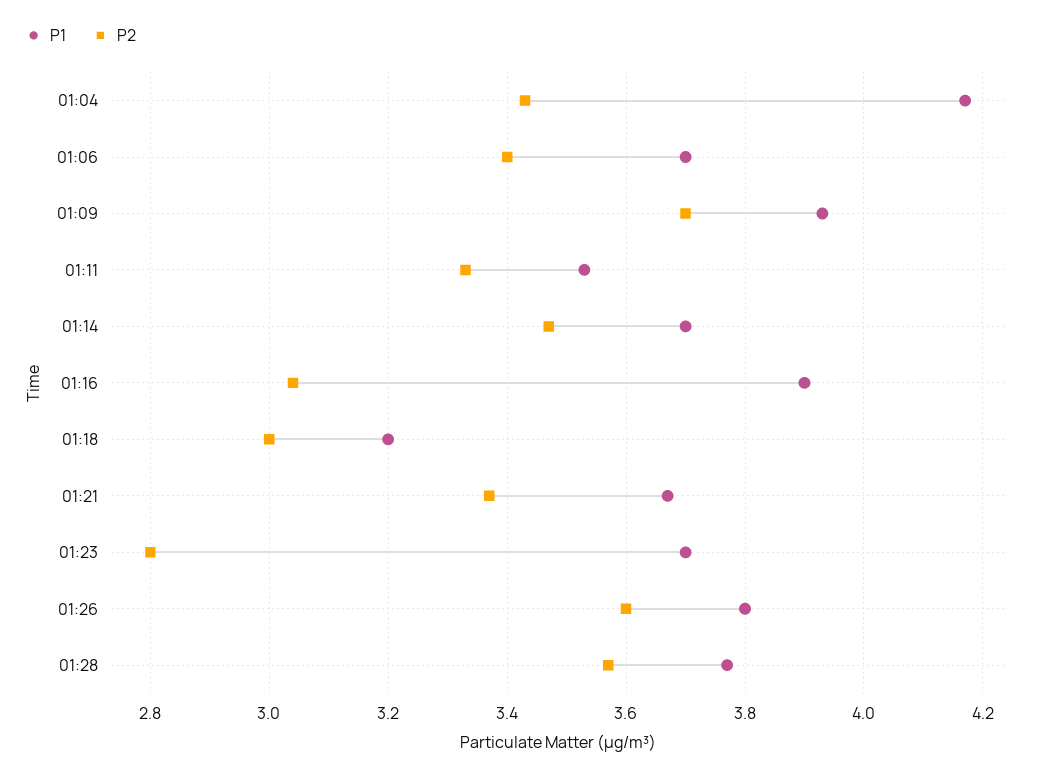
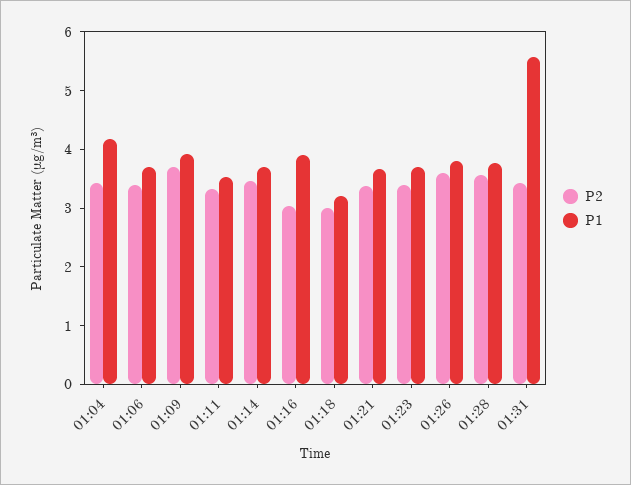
P2, 01:23: 2.8 -> 3.4
P2, 01:31: none -> 3.4
P1, 01:31: none -> 5.6

